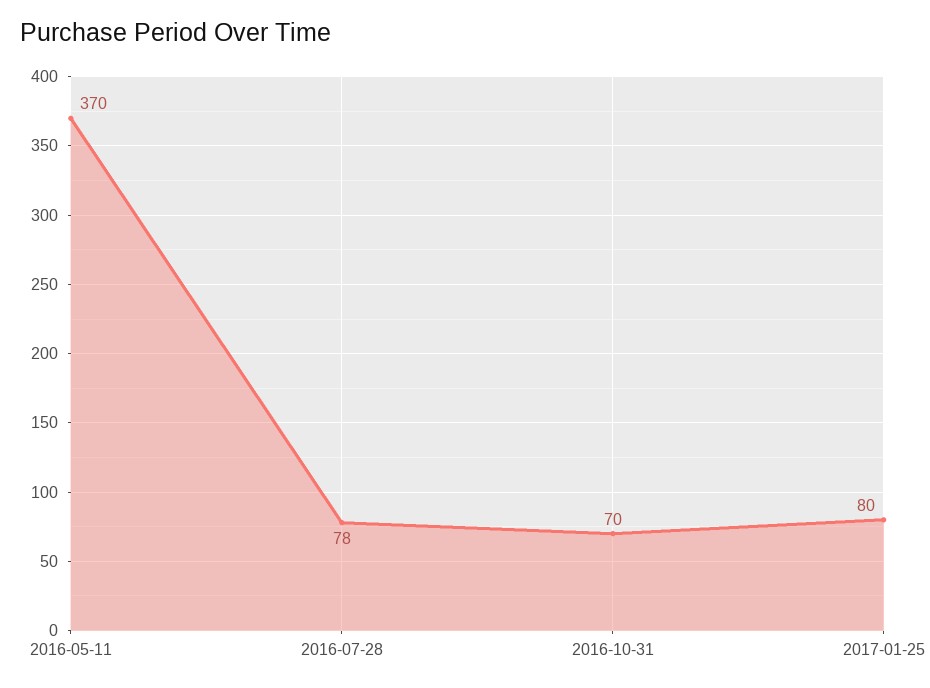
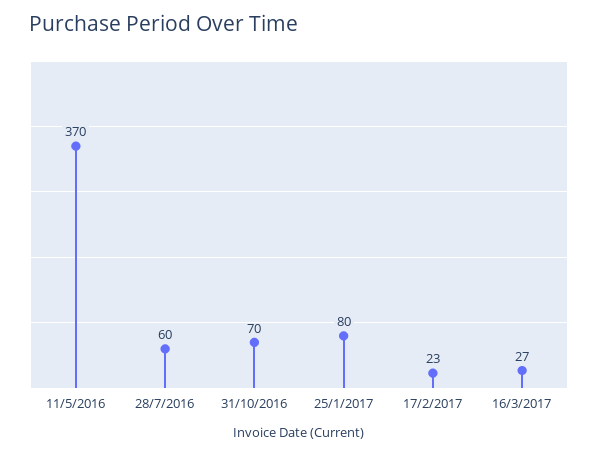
2016-07-28: 78 -> 60
17/2/2017: none -> 23
16/3/2017: none -> 27

